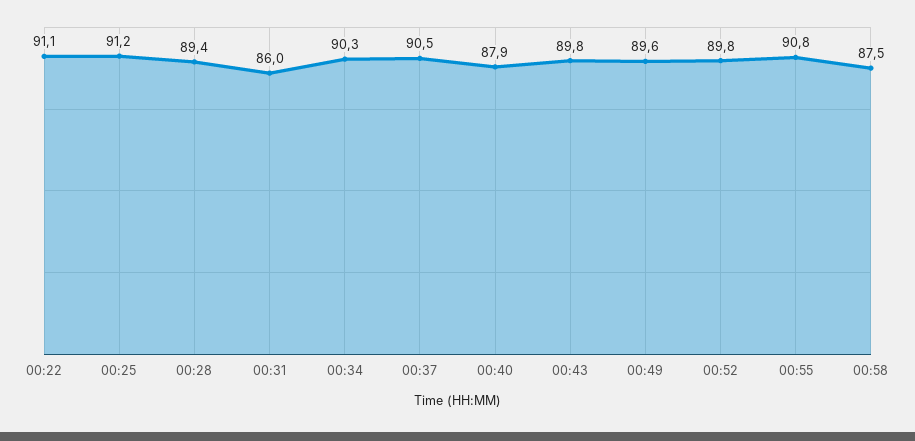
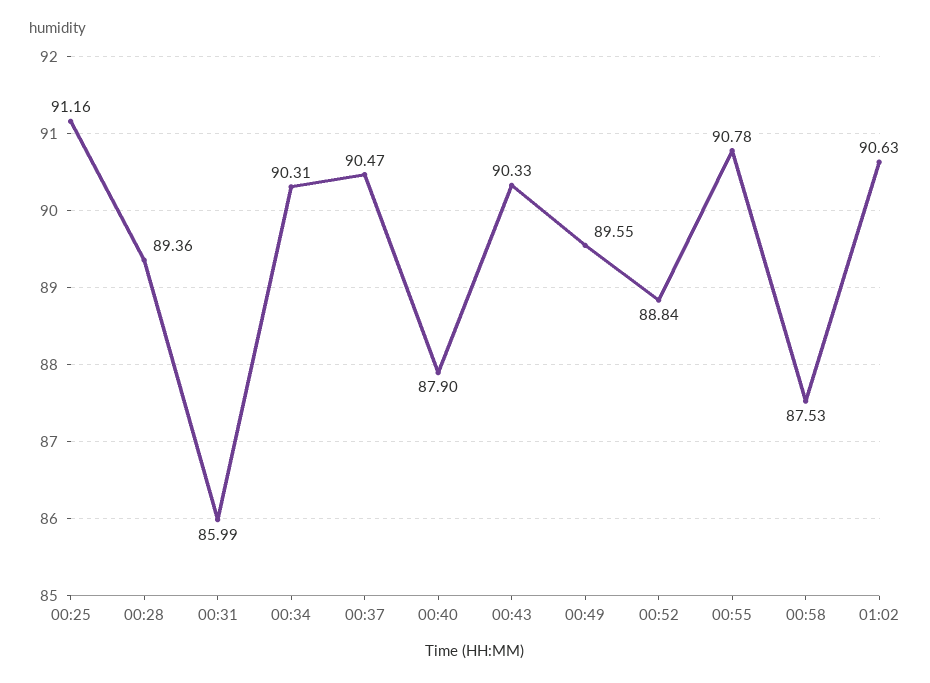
00:22: 91.1 -> none
00:43: 89.8 -> 90.33
00:52: 89.8 -> 88.84
01:02: none -> 90.63

